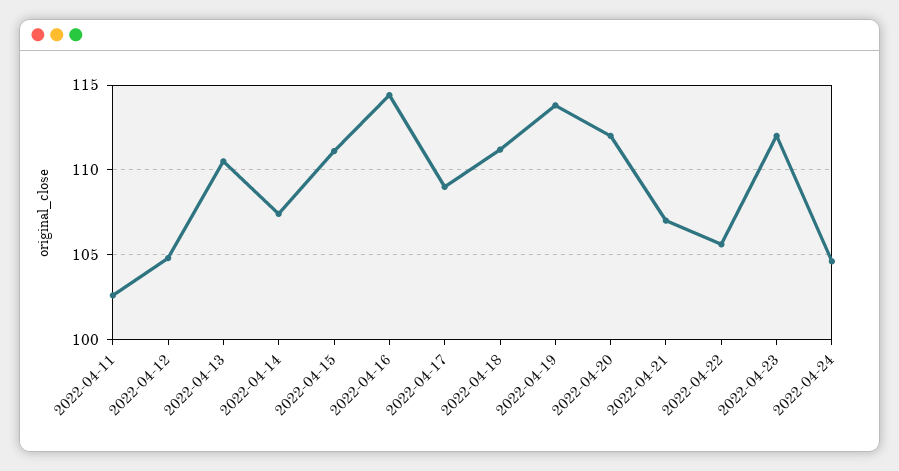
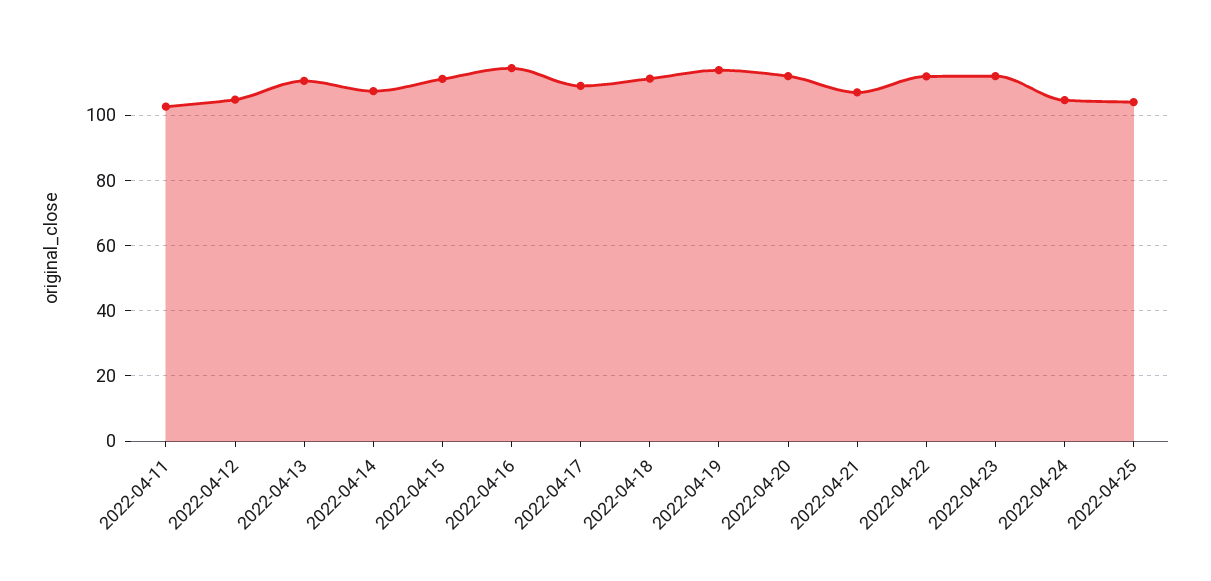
2022-04-22: 105.5 -> 112
2022-04-25: none -> 104

